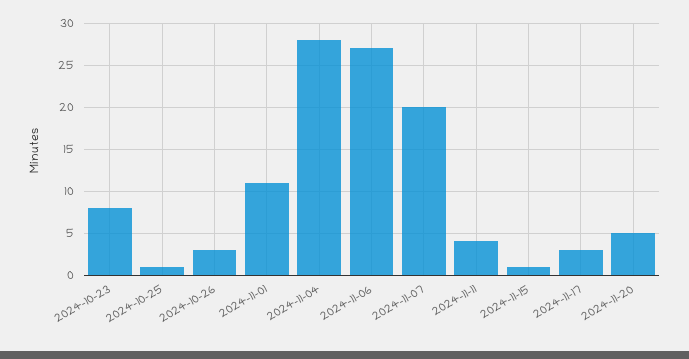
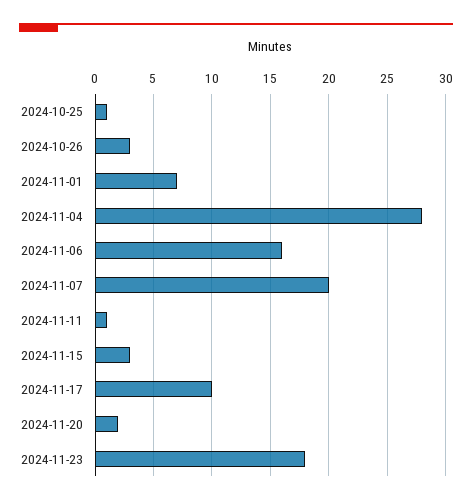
2024-10-23: 8 -> none
2024-11-01: 11 -> 7
2024-11-06: 27 -> 16
2024-11-11: 4 -> 1
2024-11-15: 1 -> 3
2024-11-17: 3 -> 10
2024-11-20: 5 -> 2
2024-11-23: none -> 18

